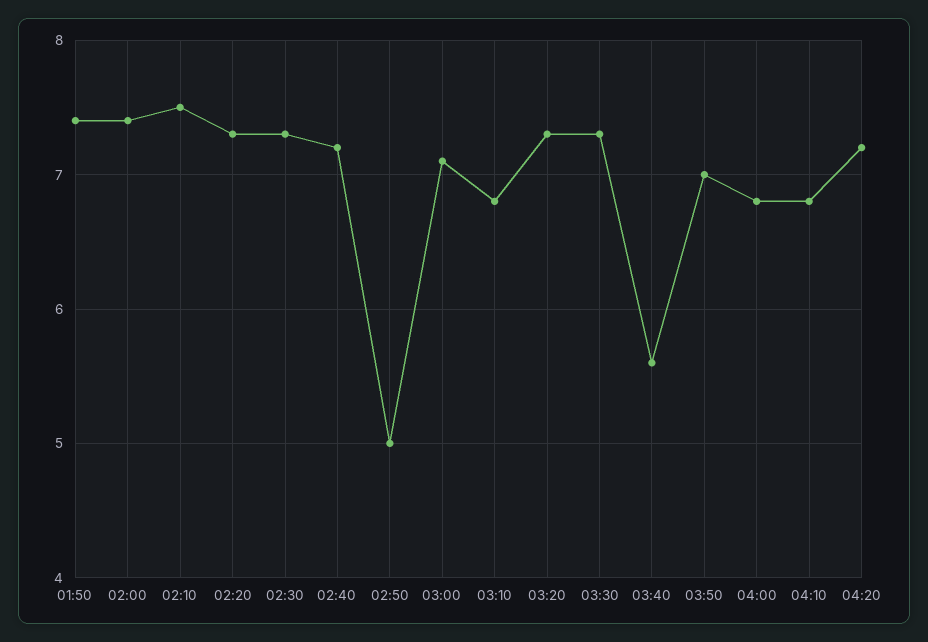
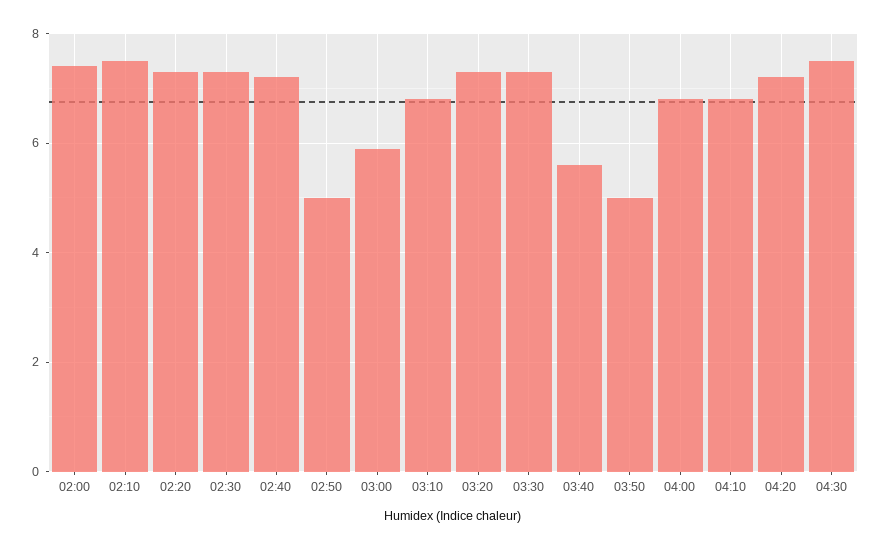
01:50: 7.4 -> none
03:00: 7.1 -> 6
03:50: 7 -> 5
04:30: none -> 7.5

